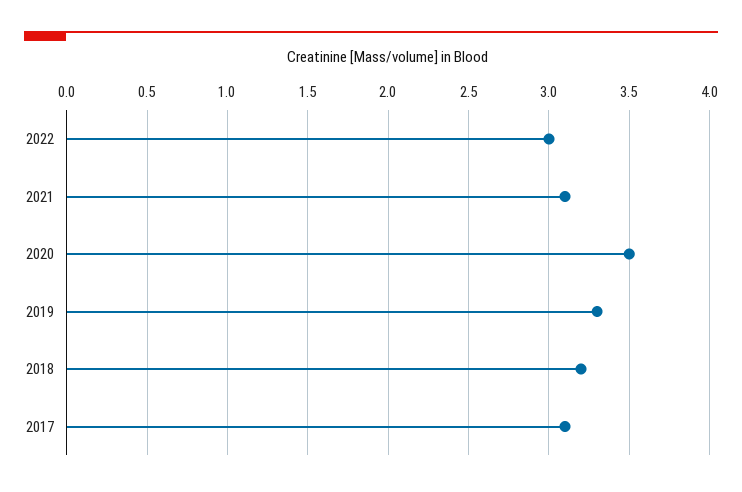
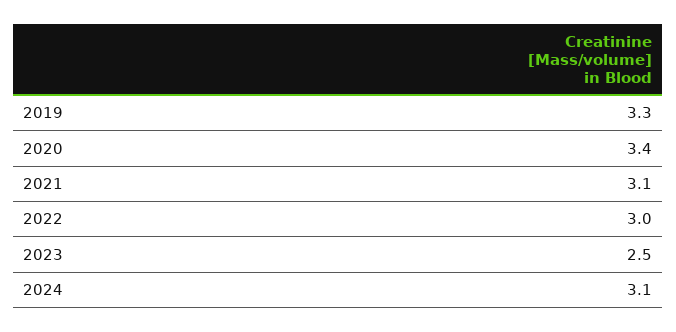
2020: 3.5 -> 3.4
2018: 3.2 -> none
2017: 3.1 -> none
2023: none -> 2.5
2024: none -> 3.1

